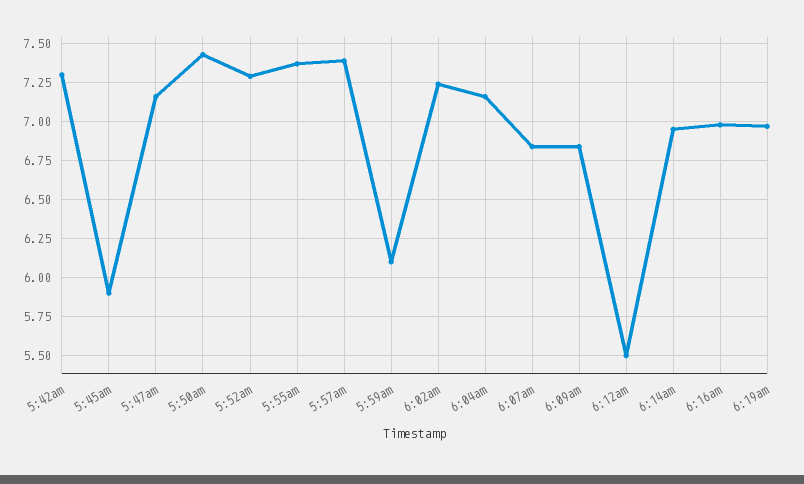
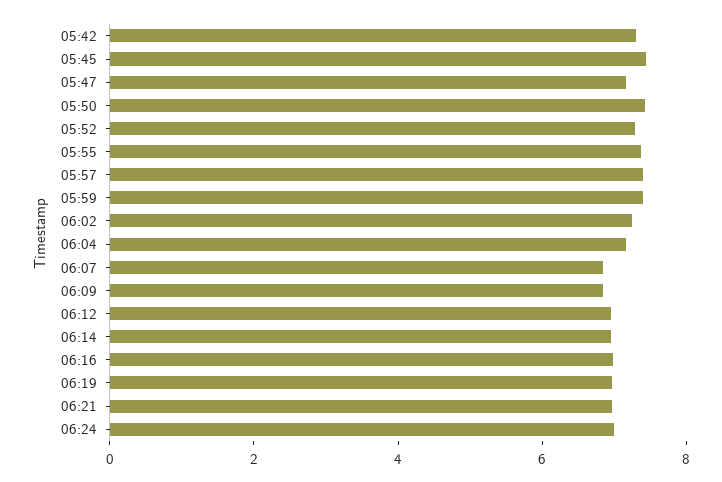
5:45am: 5.9 -> 7.5
5:59am: 6.1 -> 7.5
6:12am: 5.5 -> 7
06:21: none -> 7
06:24: none -> 7

